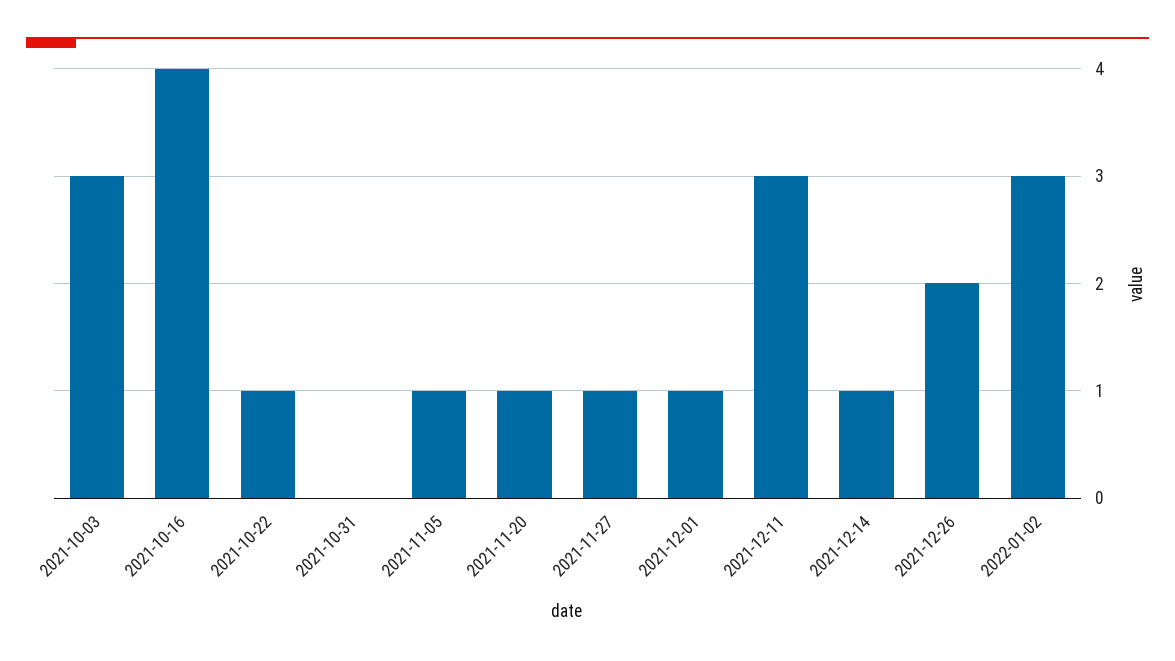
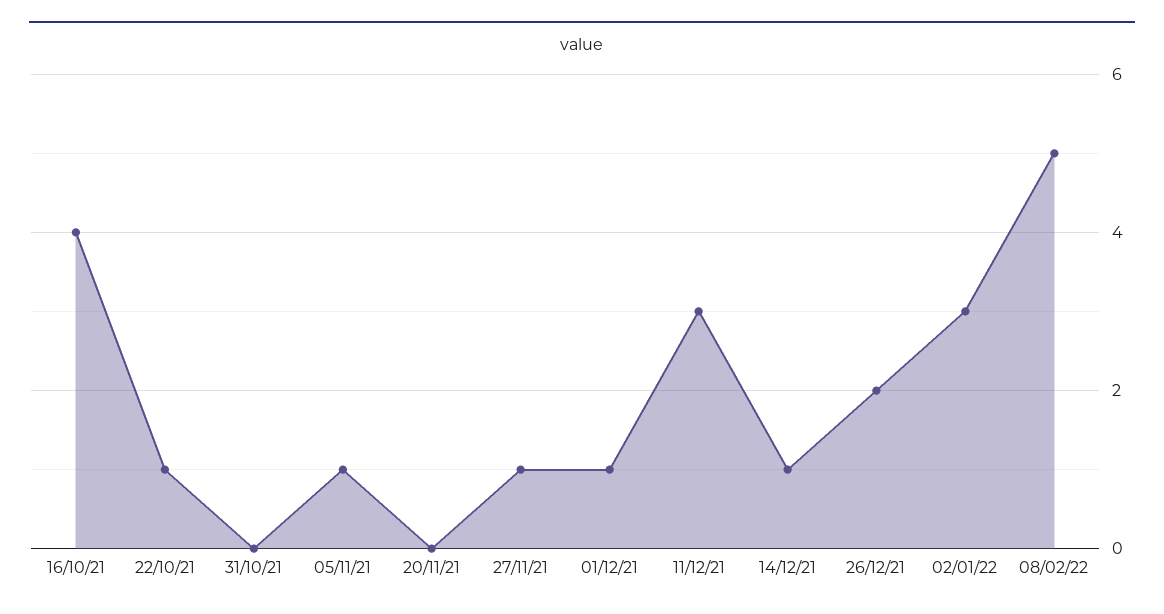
2021-10-03: 3 -> none
2021-11-20: 1 -> 0
08/02/22: none -> 5

